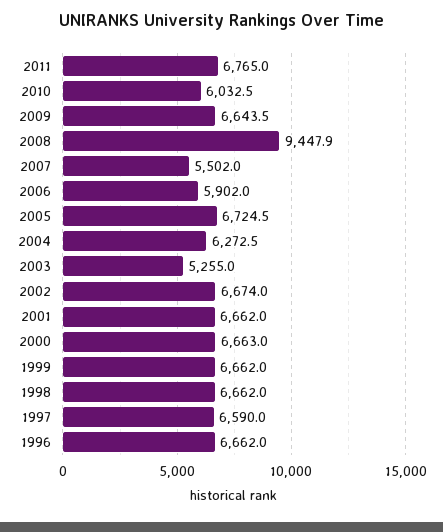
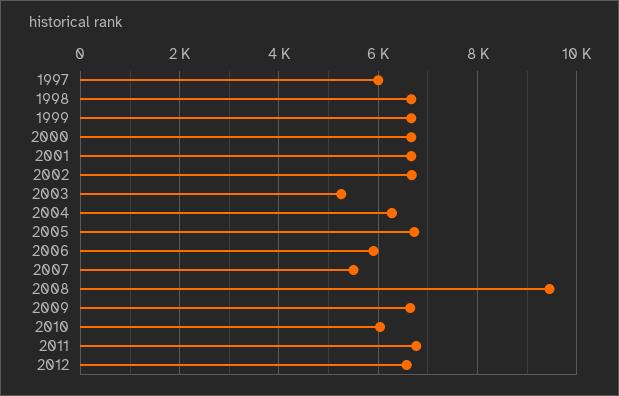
1997: 6590 -> 6000
1996: 6662 -> none
2012: none -> 6600

